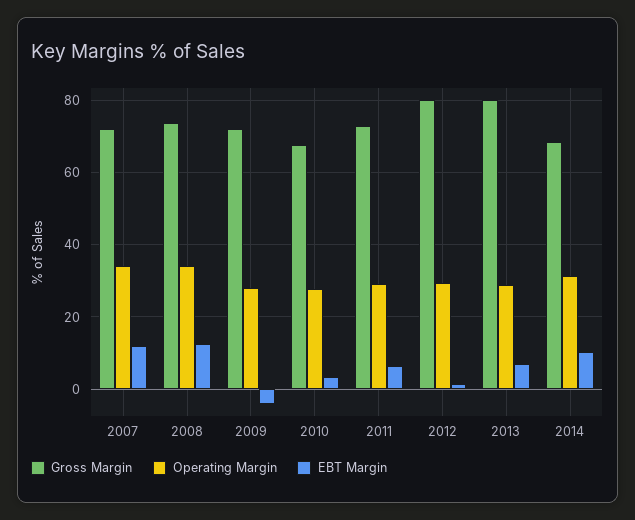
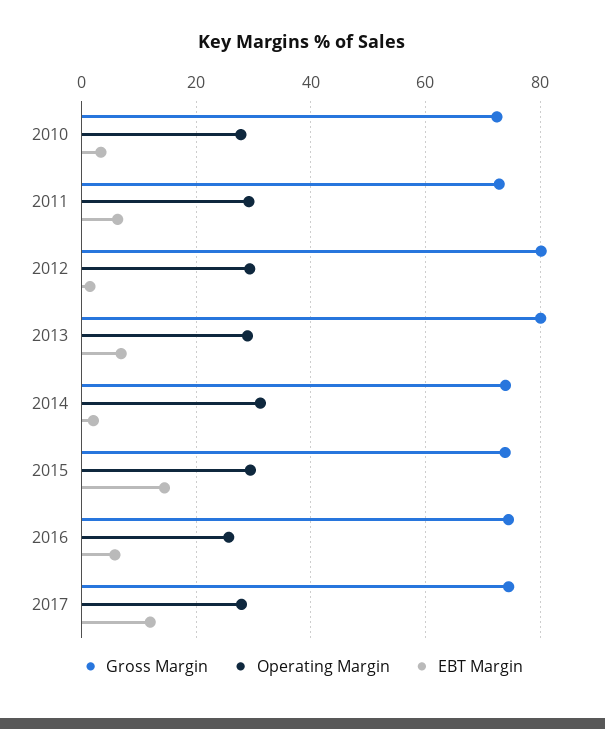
Gross Margin, 2007: 72 -> none
Operating Margin, 2007: 34 -> none
EBT Margin, 2007: 12 -> none
Gross Margin, 2008: 74 -> none
Operating Margin, 2008: 34 -> none
EBT Margin, 2008: 12 -> none
Gross Margin, 2009: 72 -> none
Operating Margin, 2009: 28 -> none
EBT Margin, 2009: -4 -> none
Gross Margin, 2010: 68 -> 72
Gross Margin, 2014: 68 -> 74
EBT Margin, 2014: 10 -> 2
Gross Margin, 2015: none -> 74
Operating Margin, 2015: none -> 30
EBT Margin, 2015: none -> 14
Gross Margin, 2016: none -> 74
Operating Margin, 2016: none -> 26
EBT Margin, 2016: none -> 6
Gross Margin, 2017: none -> 74
Operating Margin, 2017: none -> 28
EBT Margin, 2017: none -> 12

